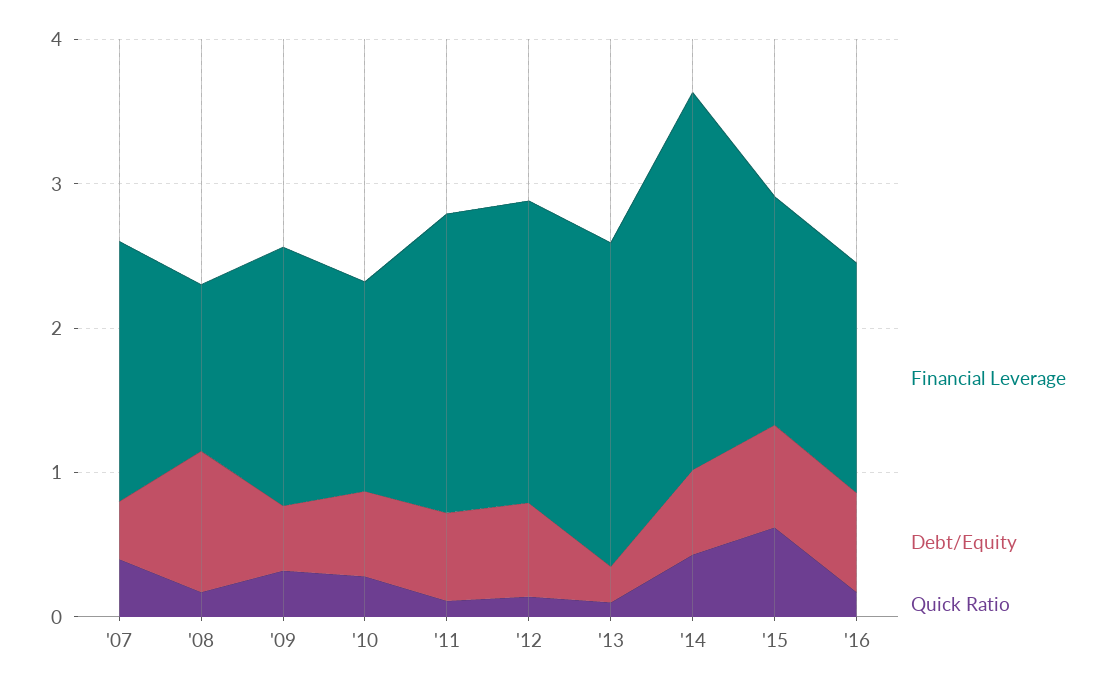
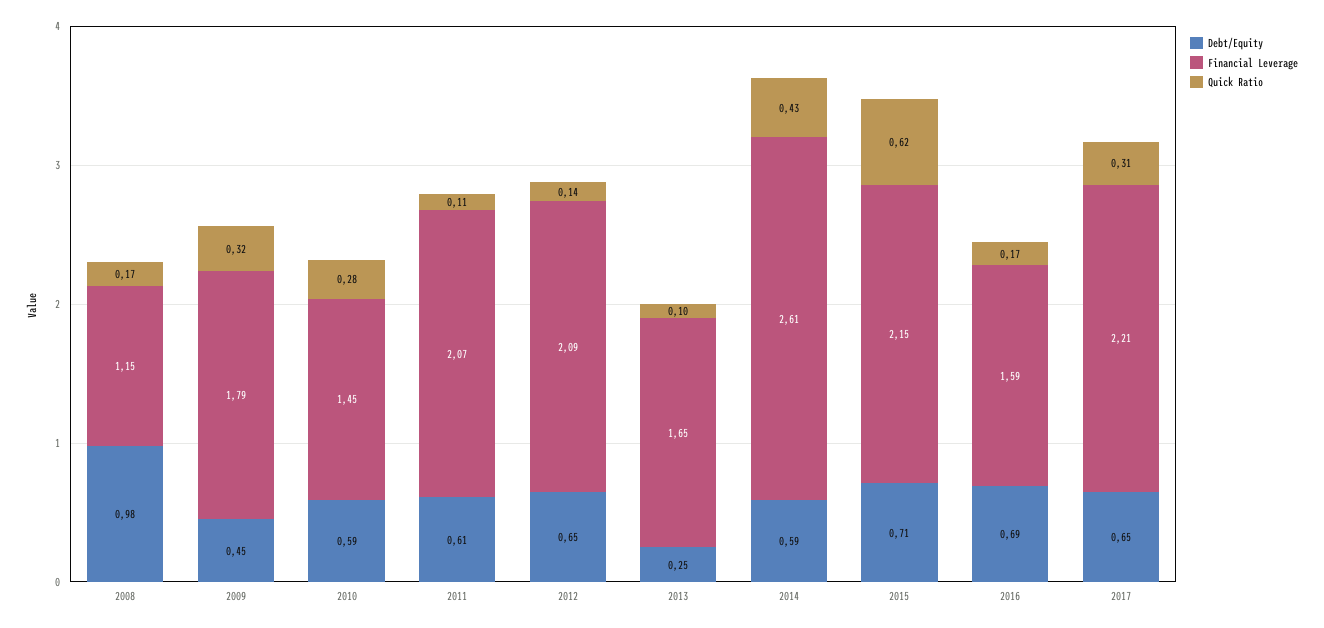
Financial Leverage, '07: 1.8 -> none
Debt/Equity, '07: 0.4 -> none
Quick Ratio, '07: 0.4 -> none
Financial Leverage, '13: 2.2 -> 1.65
Financial Leverage, '15: 1.6 -> 2.15
Debt/Equity, 2017: none -> 0.65
Financial Leverage, 2017: none -> 2.21
Quick Ratio, 2017: none -> 0.31

